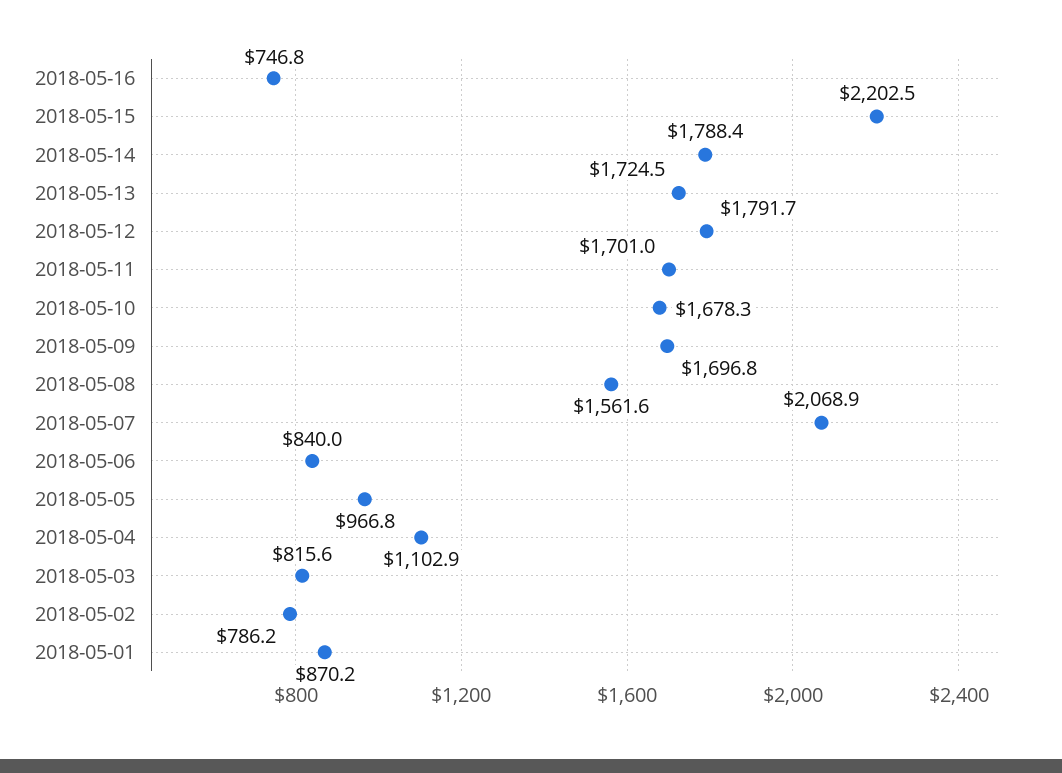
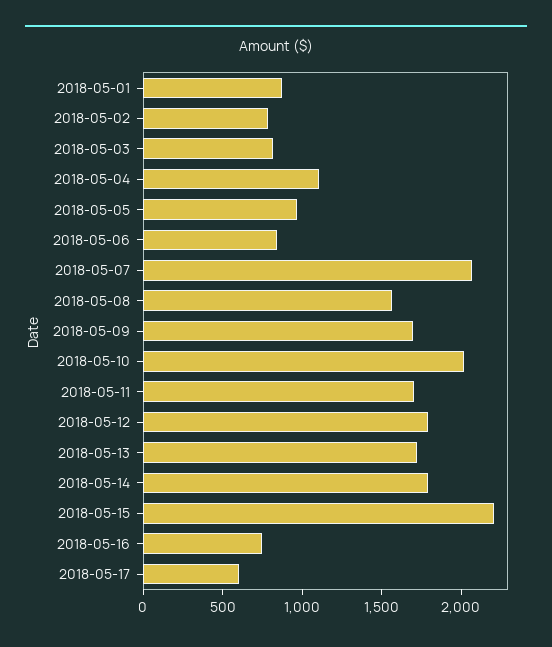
2018-05-10: 1678.3 -> 2000
2018-05-17: none -> 600

